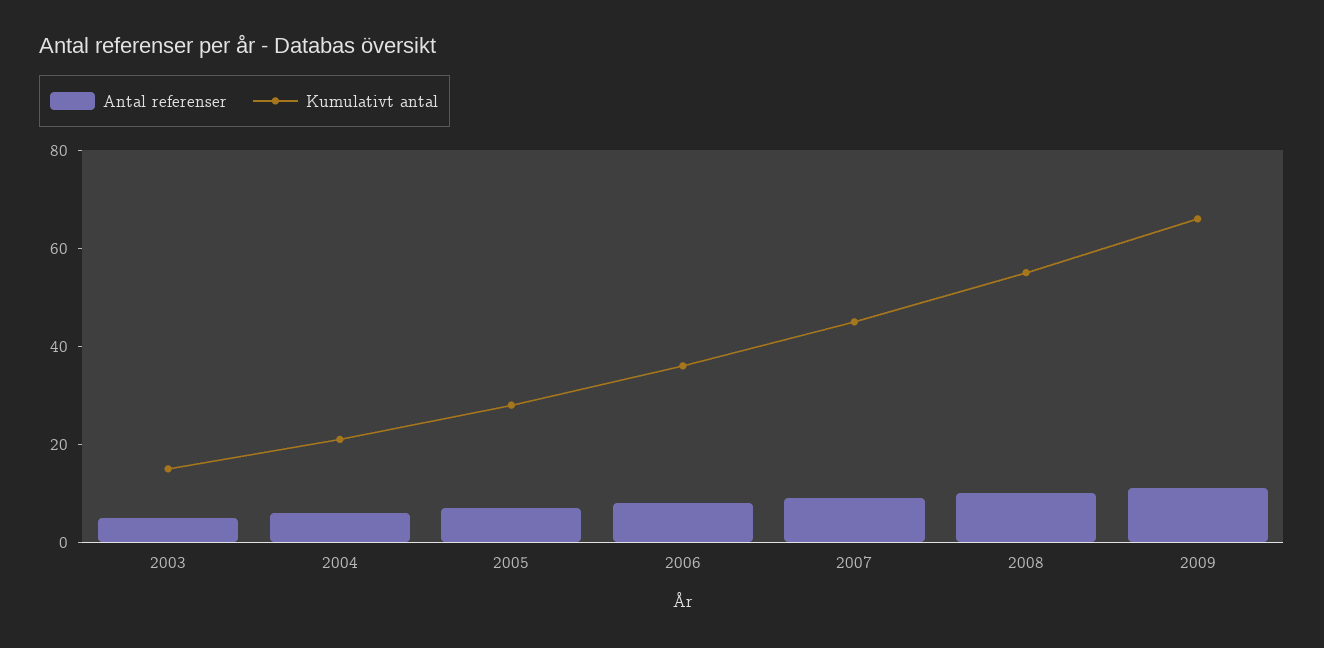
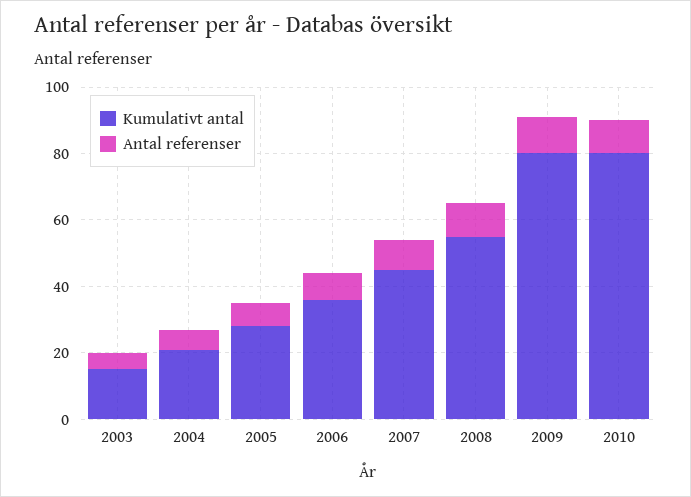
Kumulativt antal, 2009: 65 -> 80
Kumulativt antal, 2010: none -> 80
Antal referenser, 2010: none -> 10

